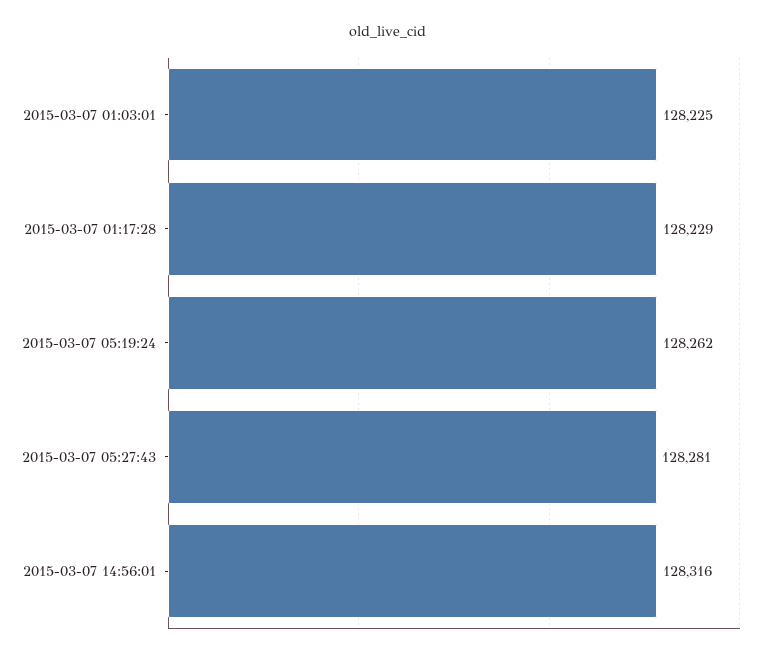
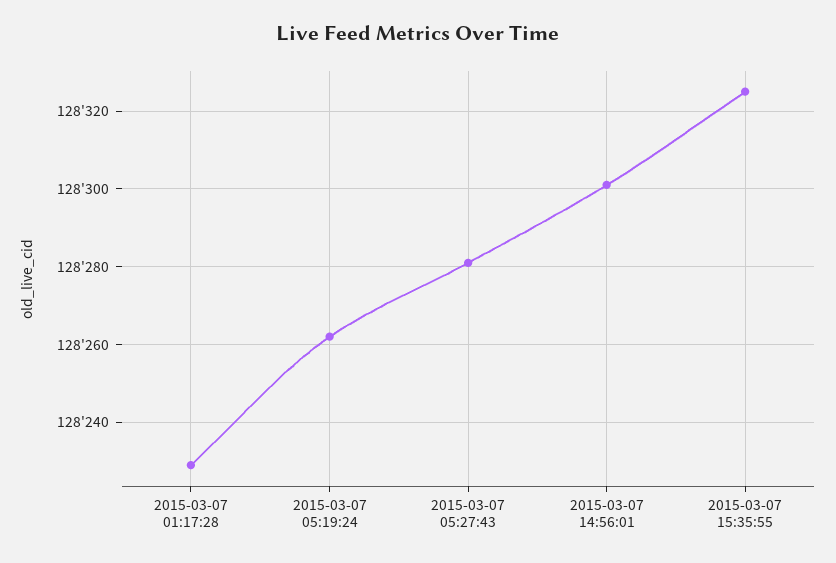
2015-03-07 01:03:01: 128225 -> none
2015-03-07 14:56:01: 128316 -> 128300
2015-03-07 15:35:55: none -> 128325

